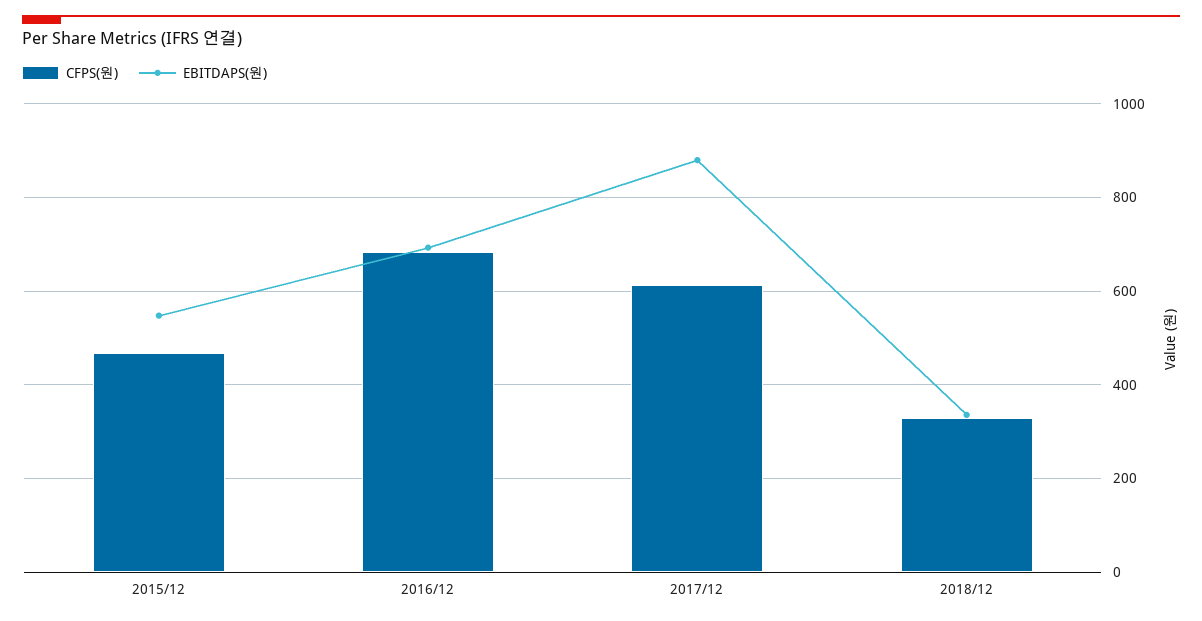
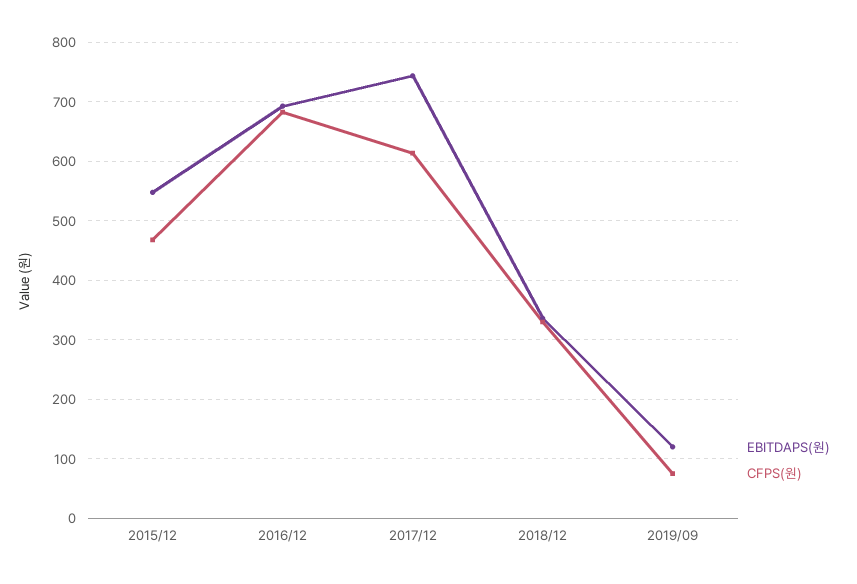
EBITDAPS(원), 2017/12: 880 -> 740
EBITDAPS(원), 2019/09: none -> 120
CFPS(원), 2019/09: none -> 80

